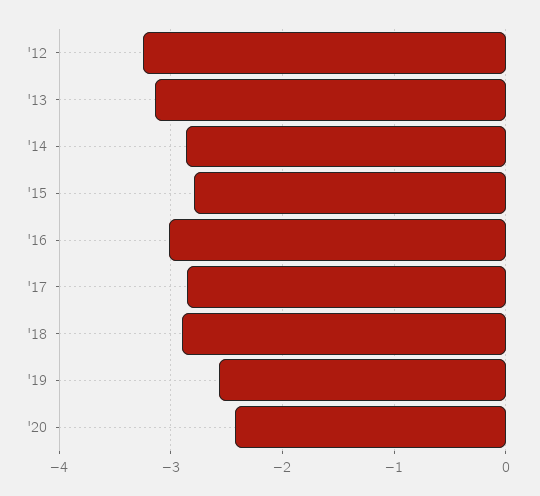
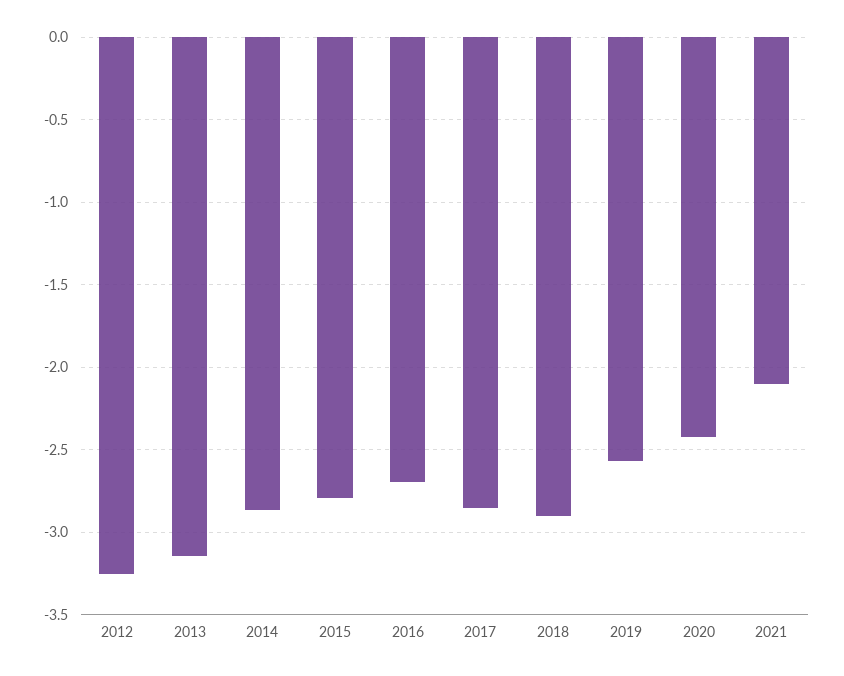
'16: -3 -> -2.7
2021: none -> -2.1

